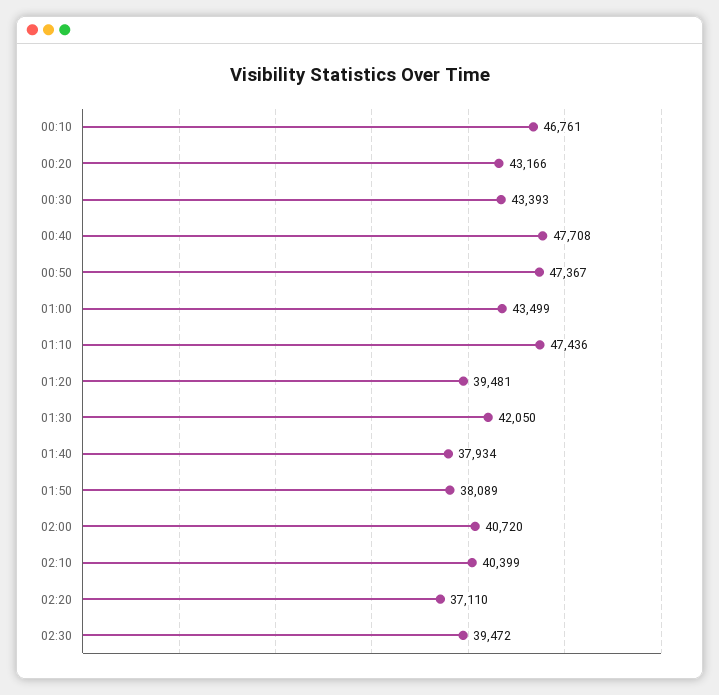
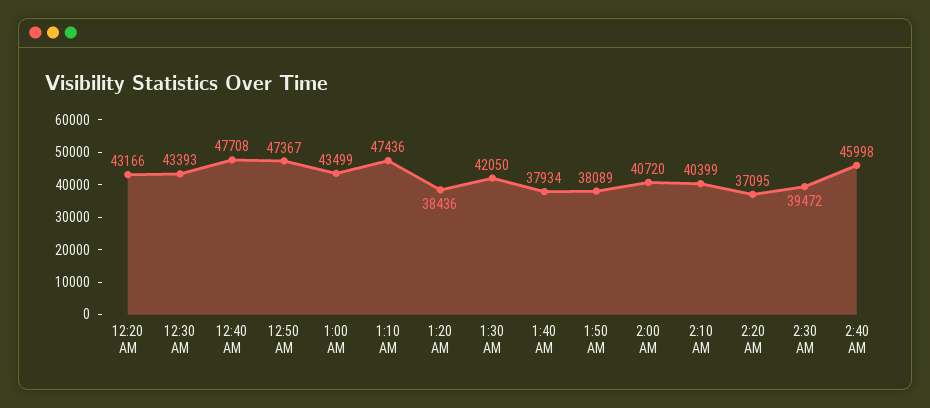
00:10: 46761 -> none
01:20: 39481 -> 38436
02:20: 37110 -> 37095
2:40 AM: none -> 45998

